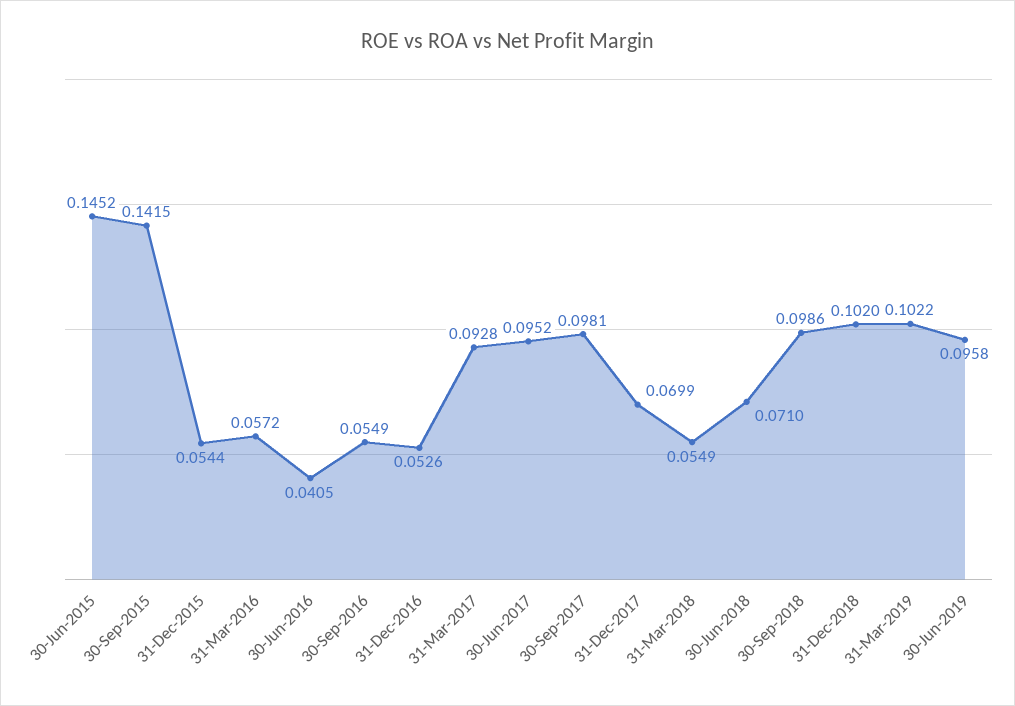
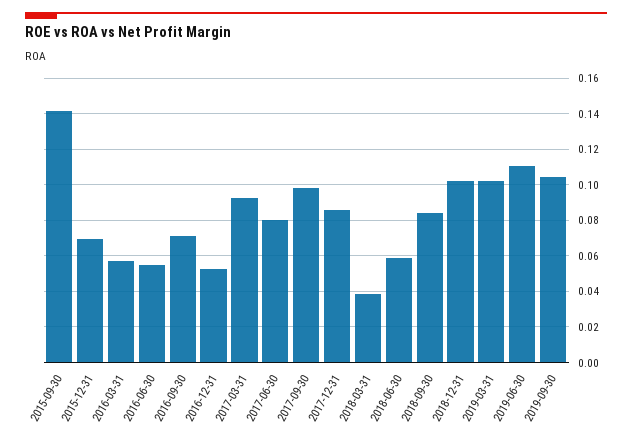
30-Jun-2015: 0.1452 -> none
31-Dec-2015: 0.0544 -> 0.07
30-Jun-2016: 0.0405 -> 0.055
30-Sep-2016: 0.0549 -> 0.07
30-Jun-2017: 0.0952 -> 0.08
31-Dec-2017: 0.0699 -> 0.085
31-Mar-2018: 0.0549 -> 0.04
30-Jun-2018: 0.071 -> 0.06
30-Sep-2018: 0.0986 -> 0.085
30-Jun-2019: 0.0958 -> 0.11
2019-09-30: none -> 0.105

